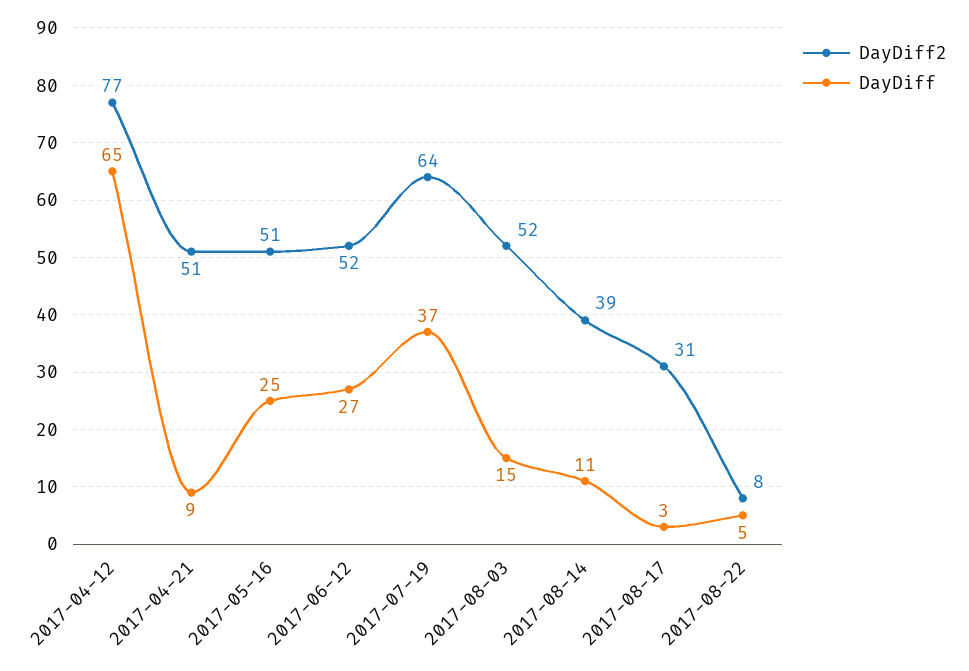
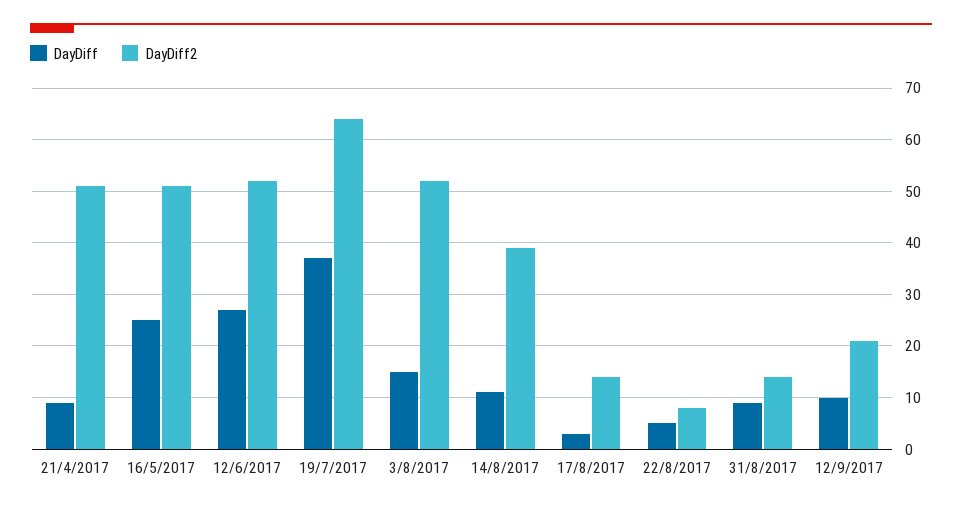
DayDiff2, 2017-04-12: 77 -> none
DayDiff, 2017-04-12: 65 -> none
DayDiff2, 2017-08-17: 31 -> 15
DayDiff, 31/8/2017: none -> 10
DayDiff2, 31/8/2017: none -> 15
DayDiff, 12/9/2017: none -> 10
DayDiff2, 12/9/2017: none -> 20

